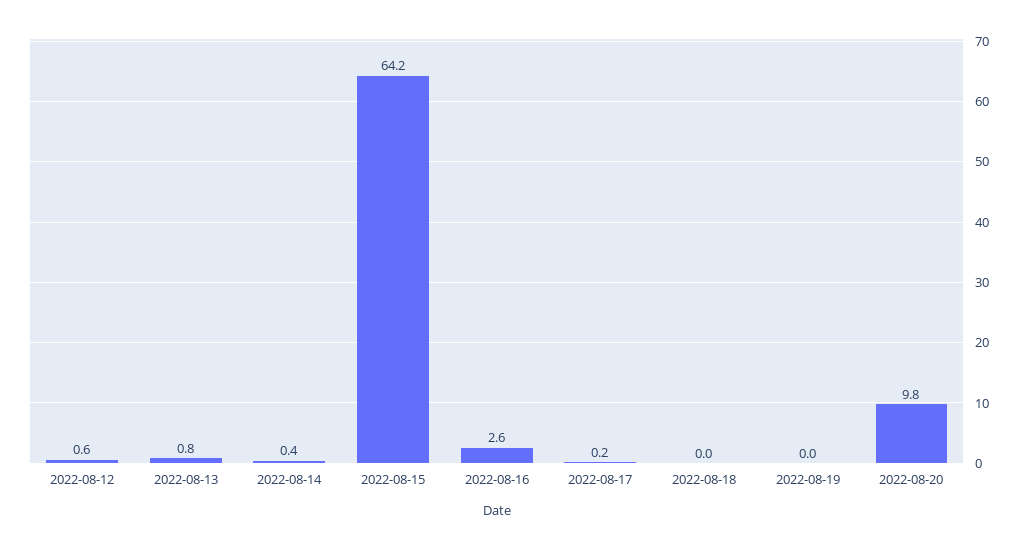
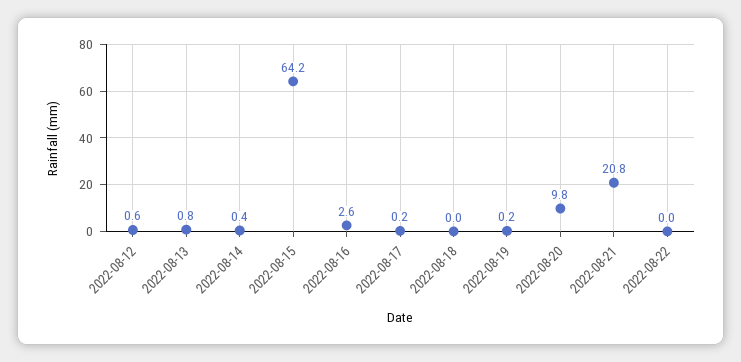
2022-08-19: 0 -> 0.2
2022-08-21: none -> 20.8
2022-08-22: none -> 0

